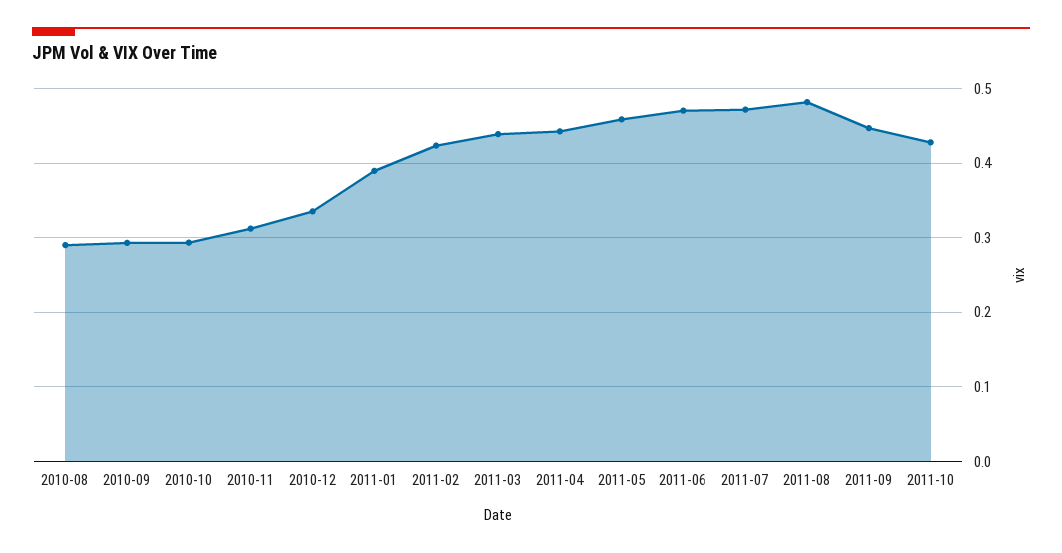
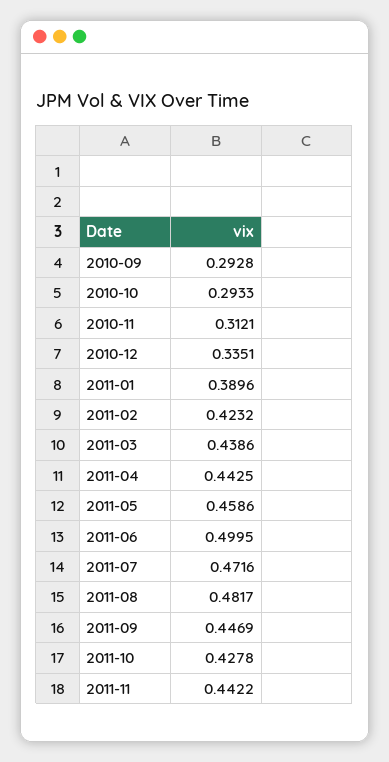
2010-08: 0.29 -> none
2011-06: 0.47 -> 0.4995
2011-11: none -> 0.4422

